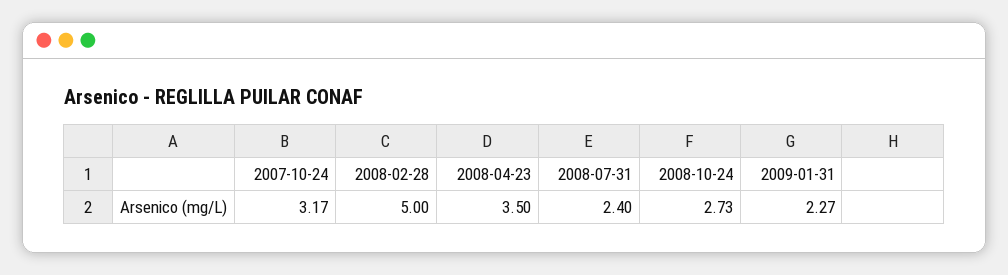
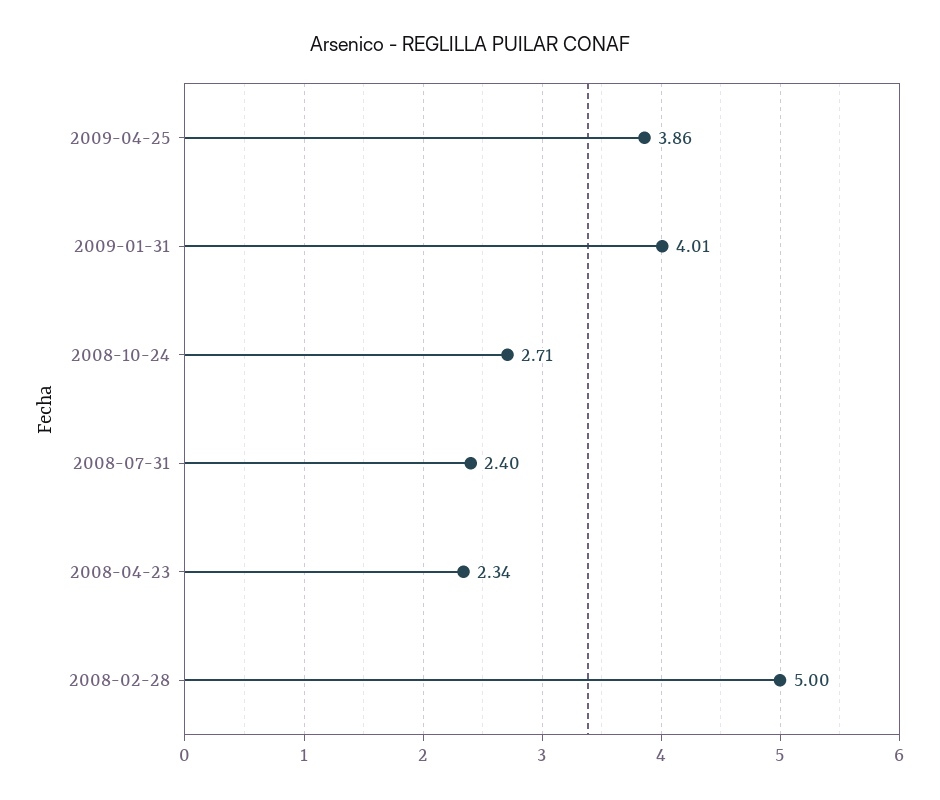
2007-10-24: 3.17 -> none
2008-04-23: 3.5 -> 2.34
2008-10-24: 2.73 -> 2.71
2009-01-31: 2.27 -> 4.01
2009-04-25: none -> 3.86

